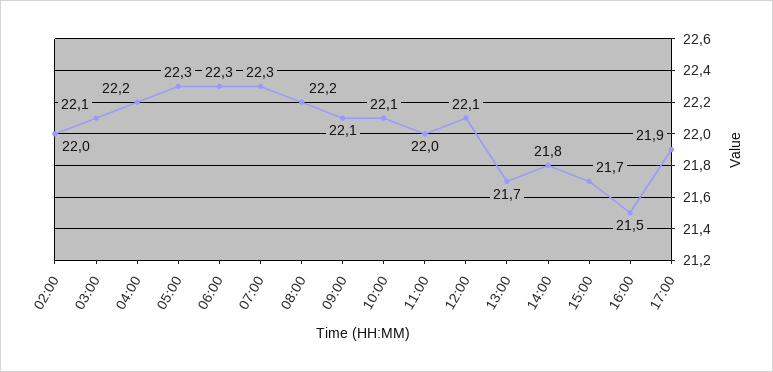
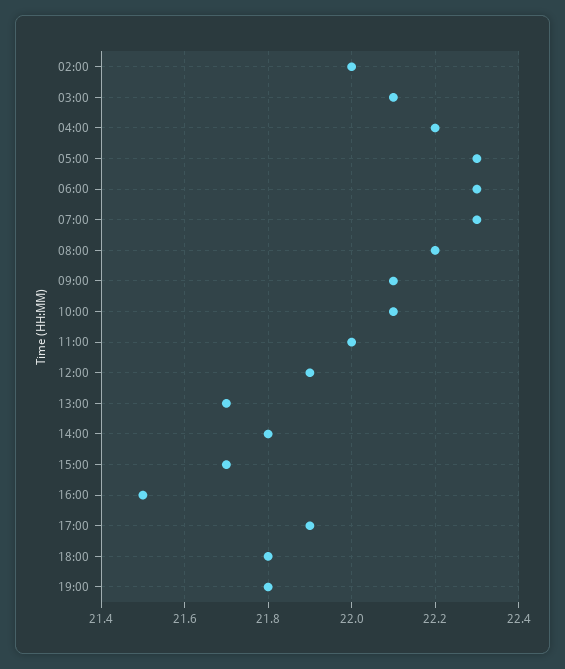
12:00: 22.1 -> 21.9
18:00: none -> 21.8
19:00: none -> 21.8

